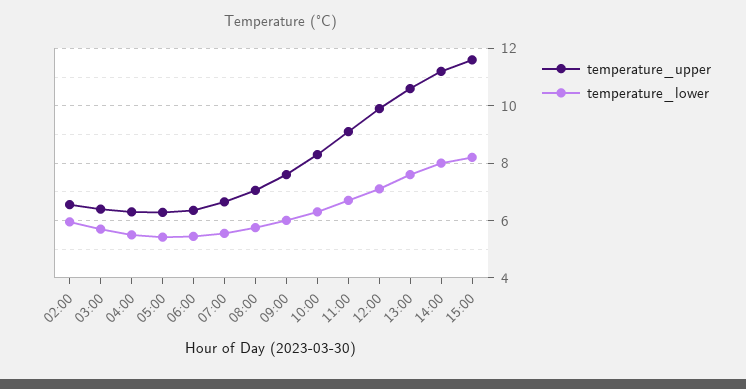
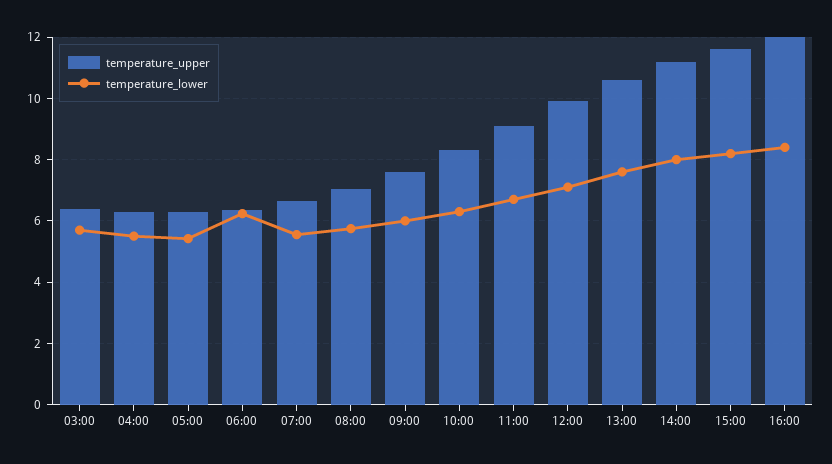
temperature_upper, 02:00: 6.5 -> none
temperature_lower, 02:00: 6 -> none
temperature_lower, 06:00: 5.5 -> 6.2
temperature_upper, 16:00: none -> 12
temperature_lower, 16:00: none -> 8.4

